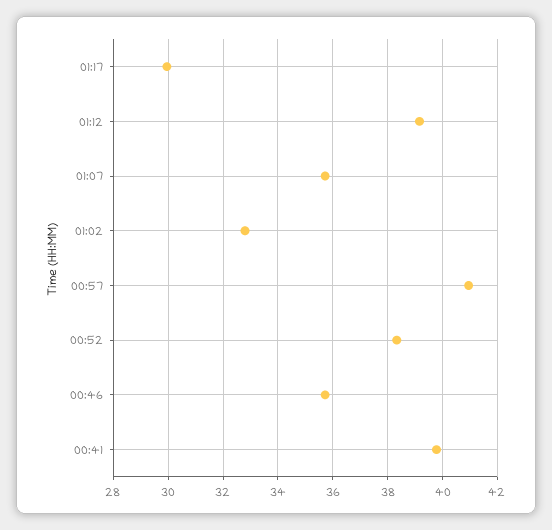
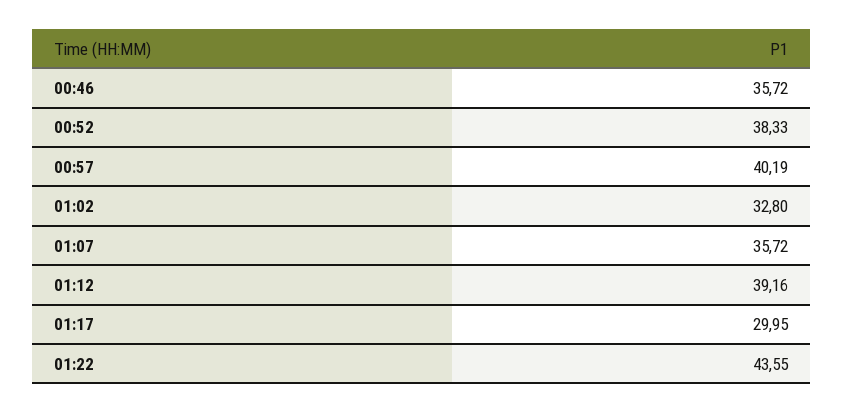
00:57: 41 -> 40.19
00:41: 39.75 -> none
01:22: none -> 43.55

